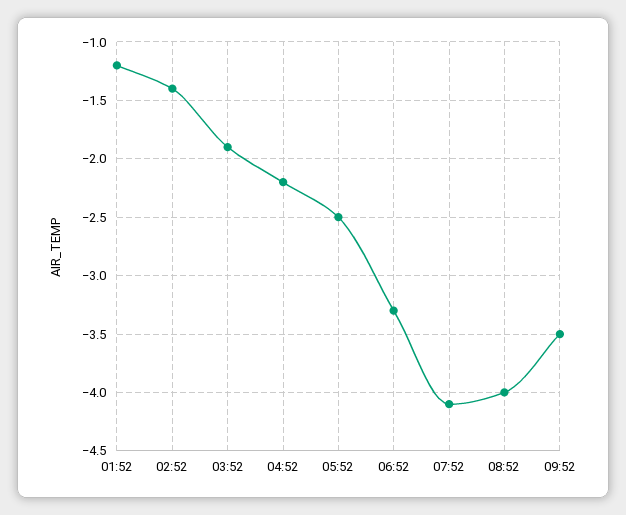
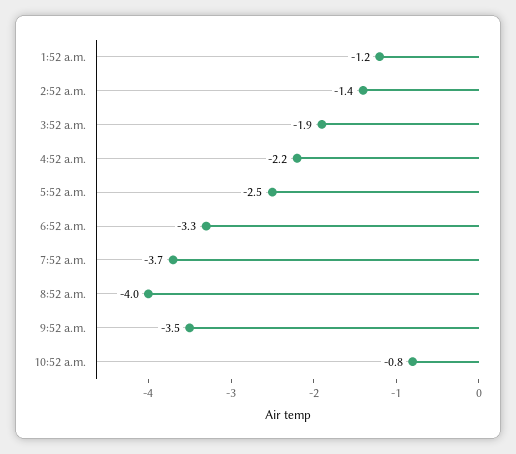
07:52: -4.1 -> -3.7
10:52 a.m.: none -> -0.8

